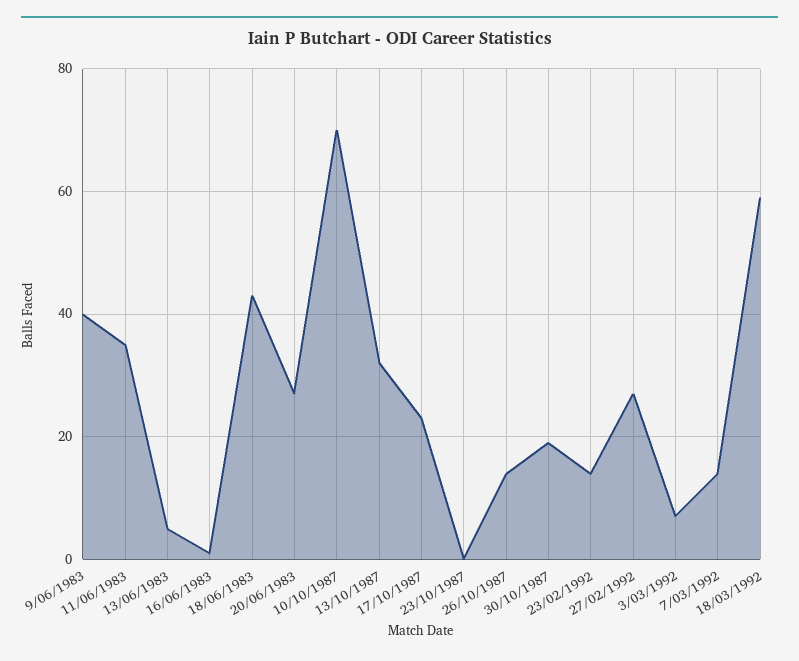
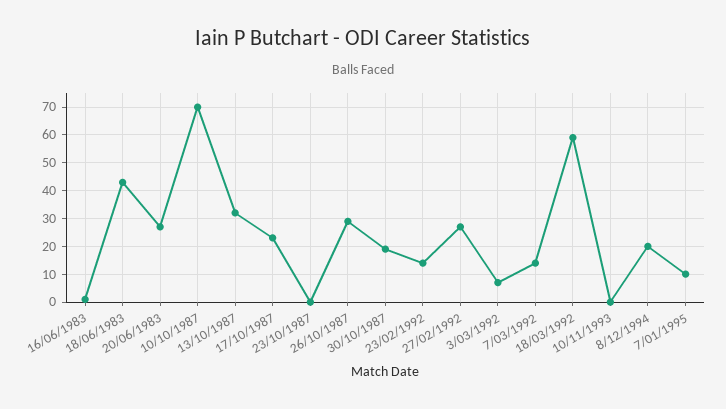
9/06/1983: 40 -> none
11/06/1983: 35 -> none
13/06/1983: 5 -> none
26/10/1987: 15 -> 30
10/11/1993: none -> 0
8/12/1994: none -> 20
7/01/1995: none -> 10

